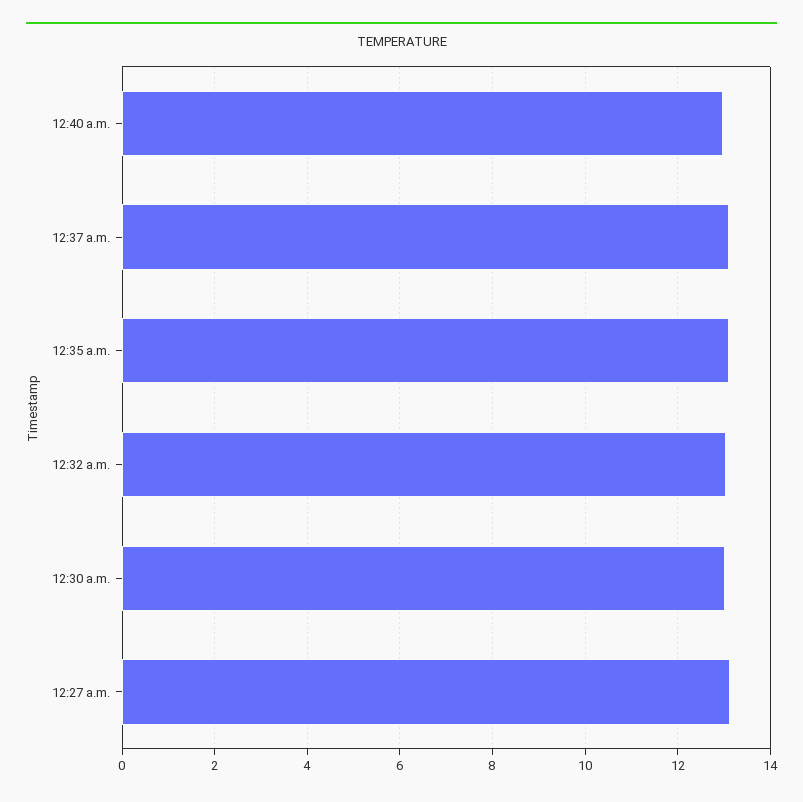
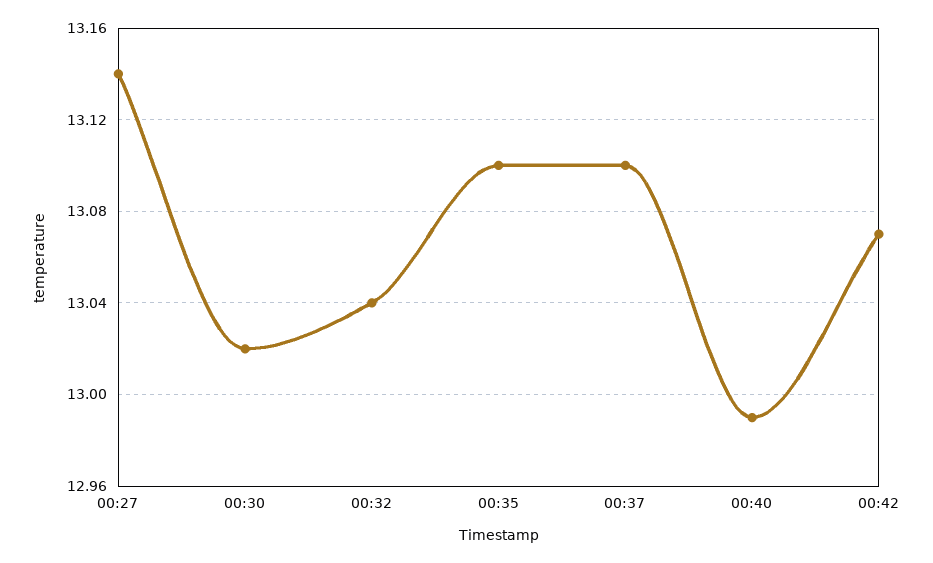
00:42: none -> 13.07

